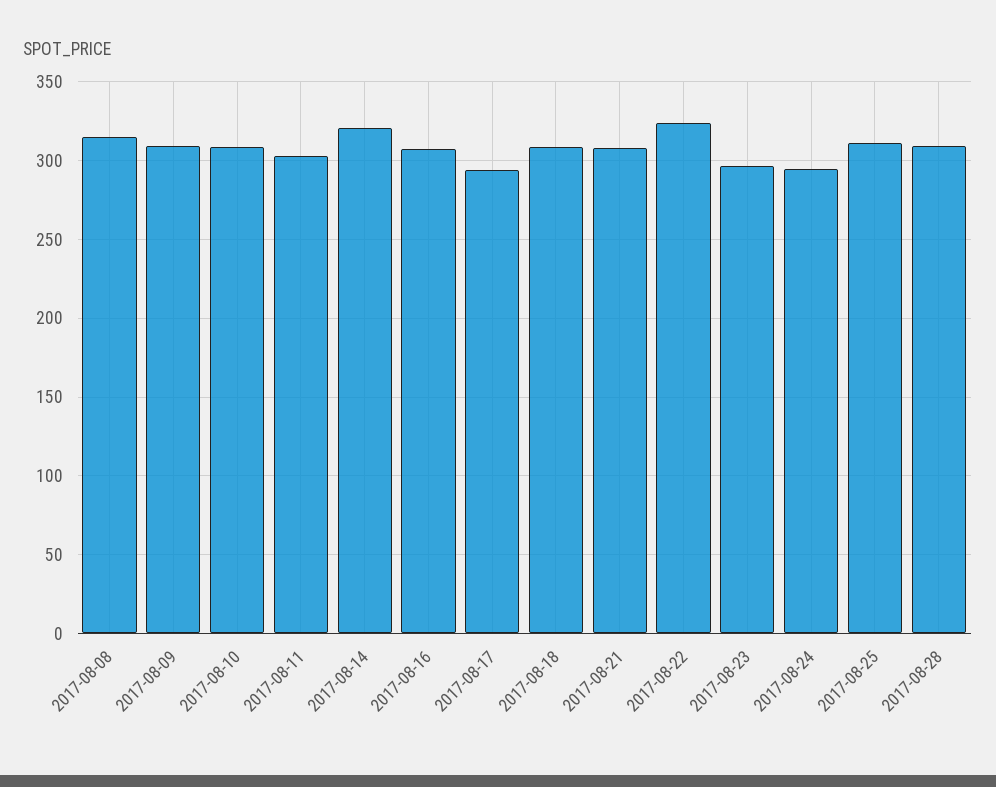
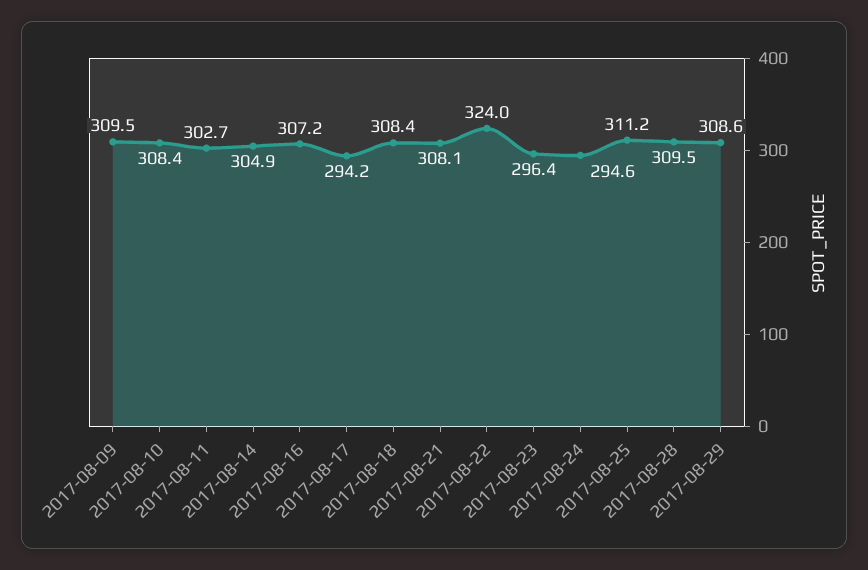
2017-08-08: 315 -> none
2017-08-14: 320 -> 304.9
2017-08-29: none -> 308.6

